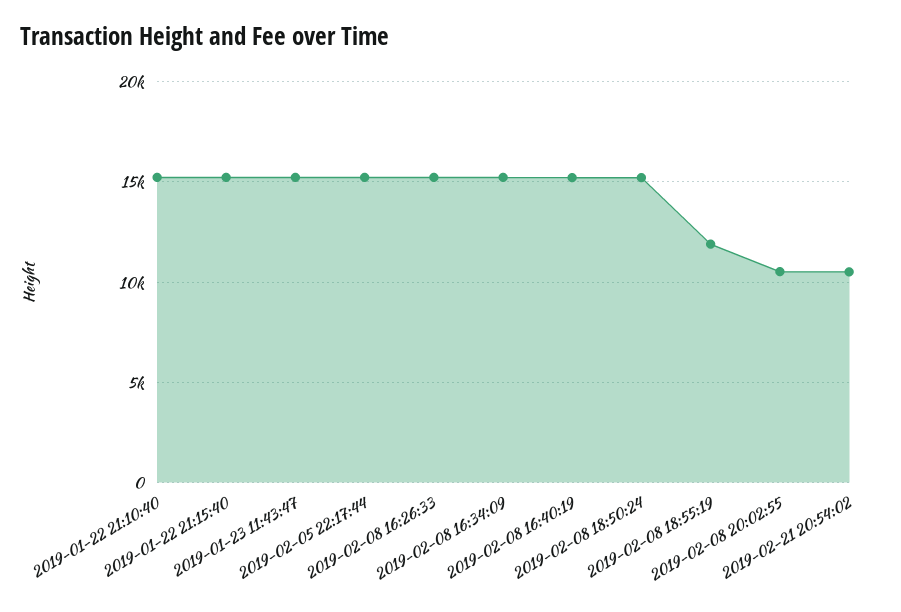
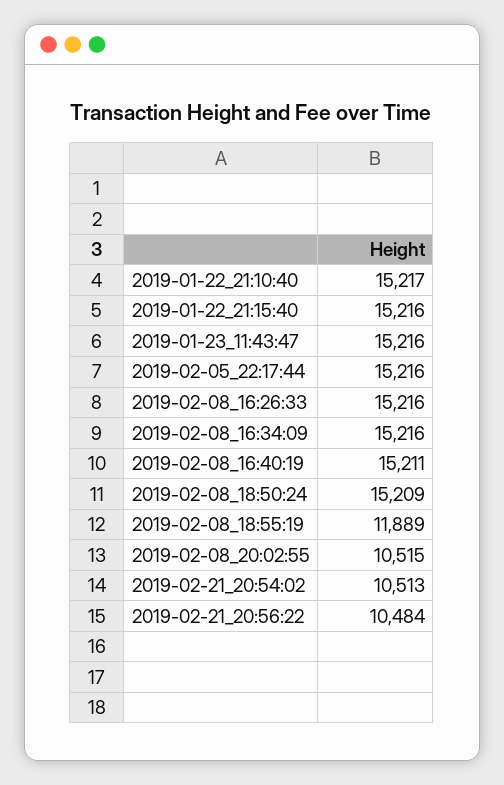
2019-02-21_20:56:22: none -> 10484

